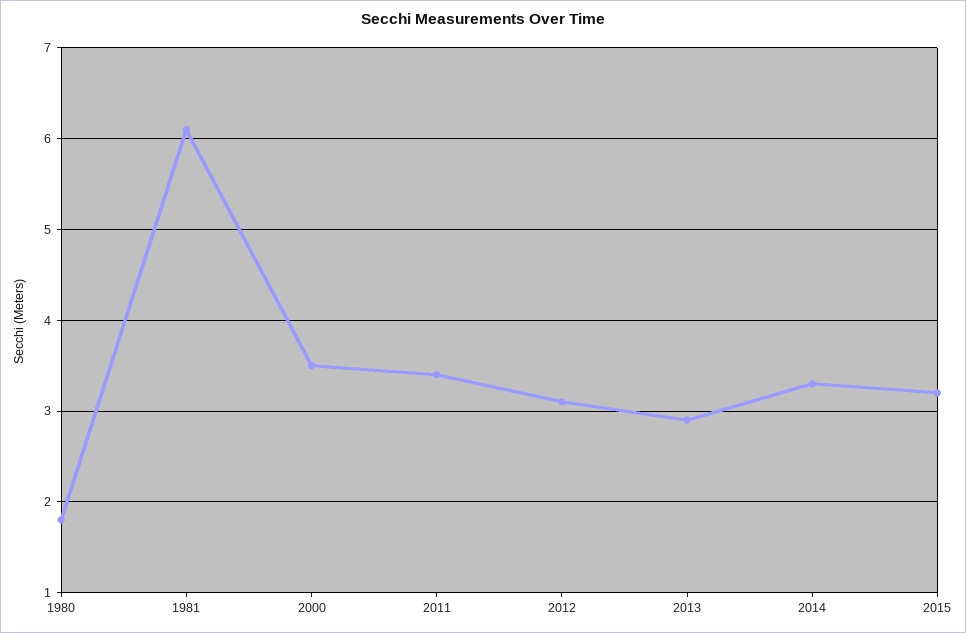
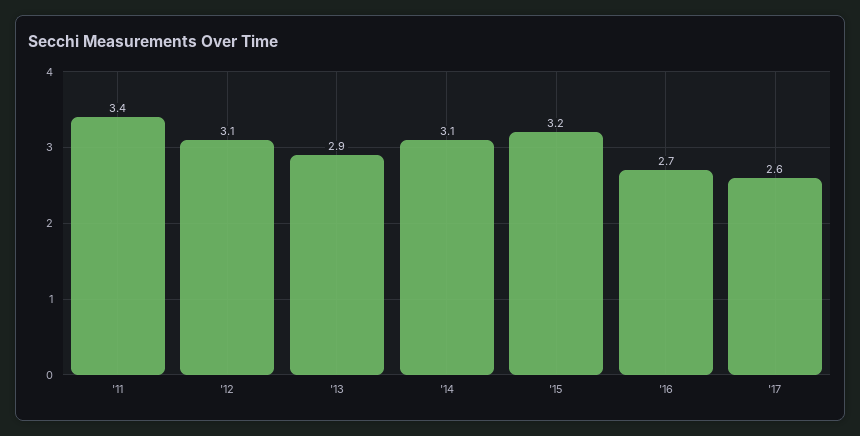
1980: 1.8 -> none
1981: 6.1 -> none
2000: 3.5 -> none
2014: 3.3 -> 3.1
'16: none -> 2.7
'17: none -> 2.6

